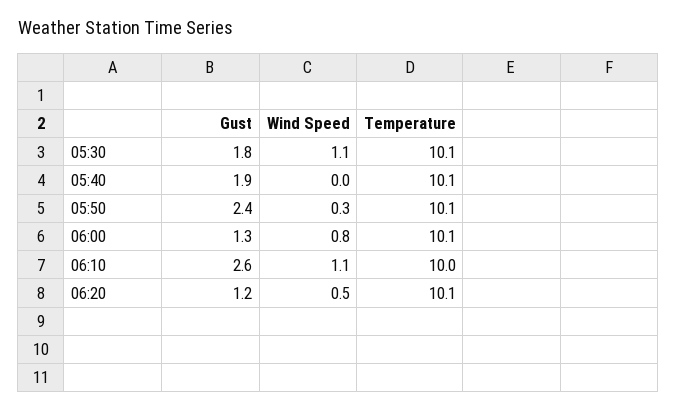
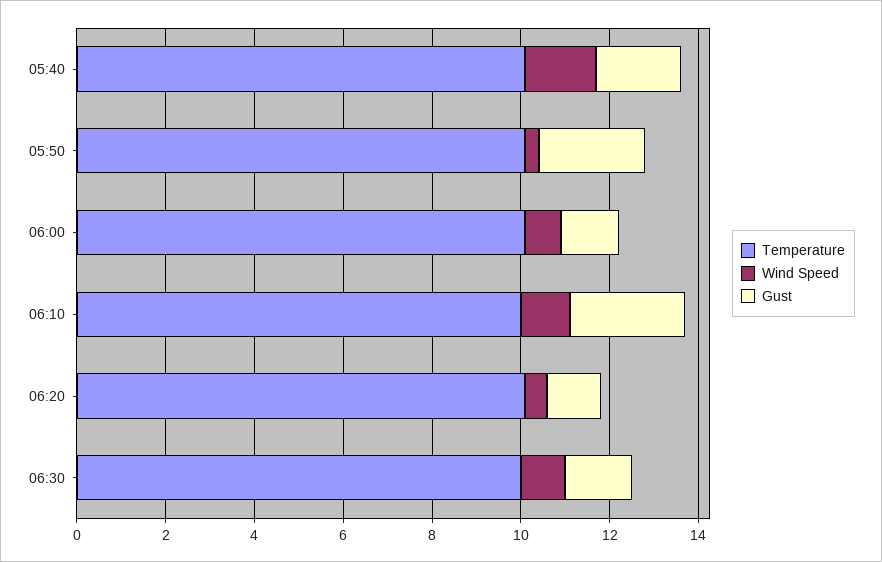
Gust, 05:30: 1.8 -> none
Wind Speed, 05:30: 1.1 -> none
Temperature, 05:30: 10.1 -> none
Wind Speed, 05:40: 0 -> 1.5
Temperature, 06:30: none -> 10
Wind Speed, 06:30: none -> 1
Gust, 06:30: none -> 1.5

